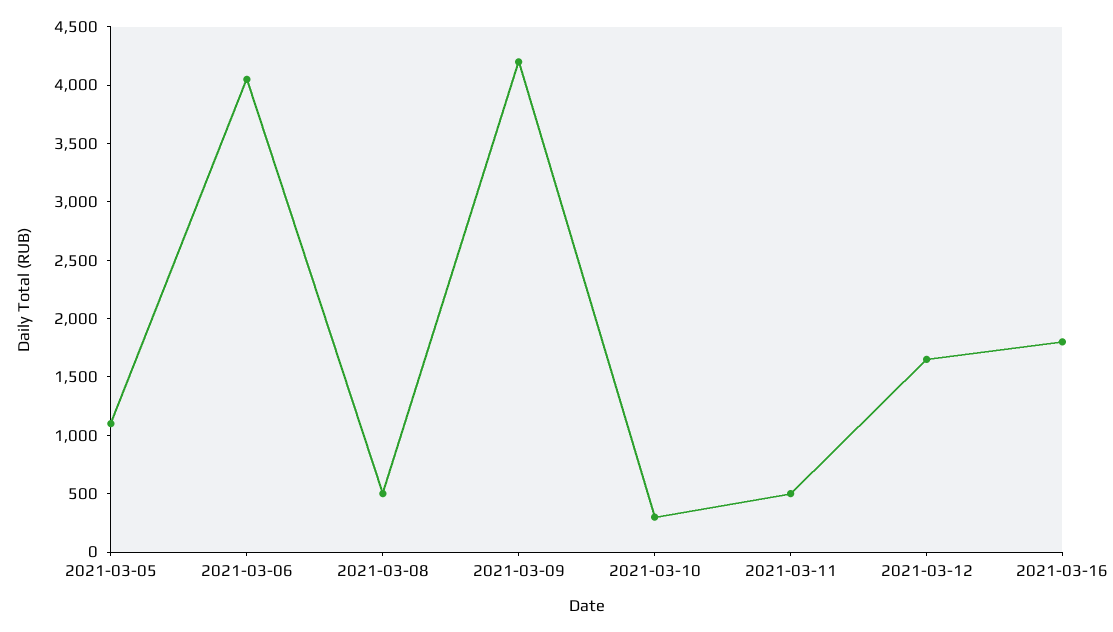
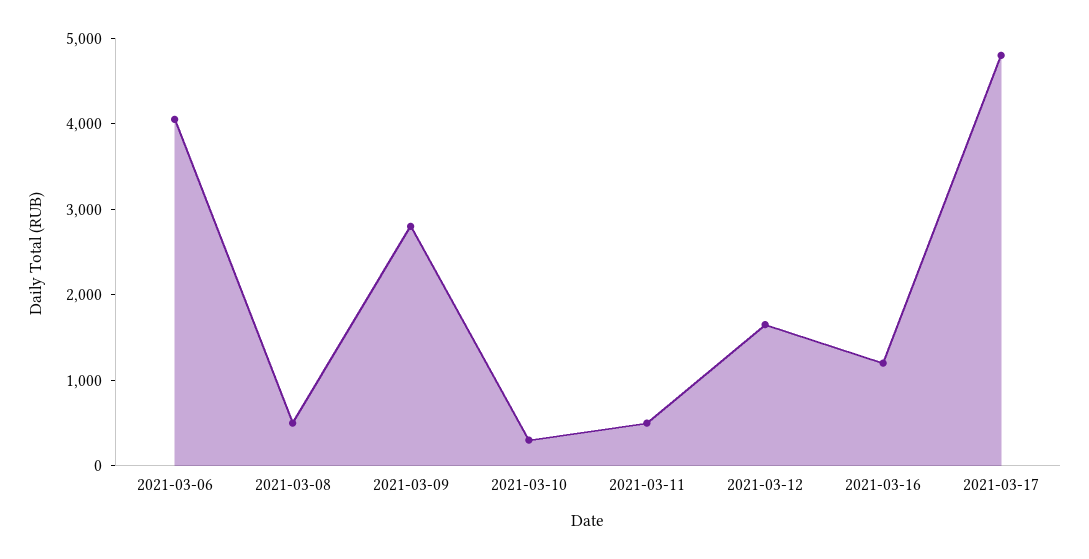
2021-03-05: 1100 -> none
2021-03-09: 4200 -> 2800
2021-03-16: 1800 -> 1200
2021-03-17: none -> 4800

